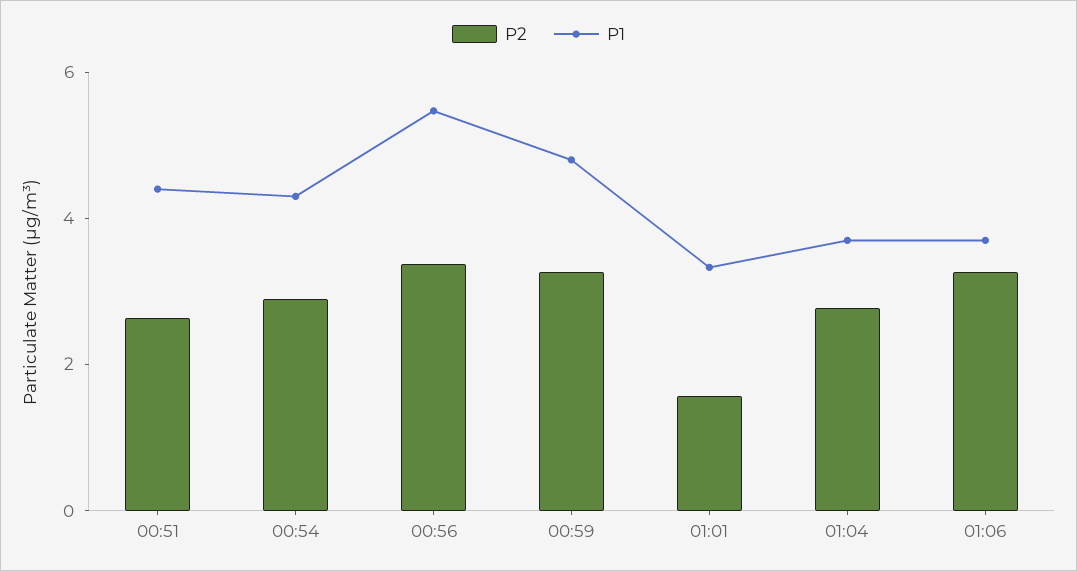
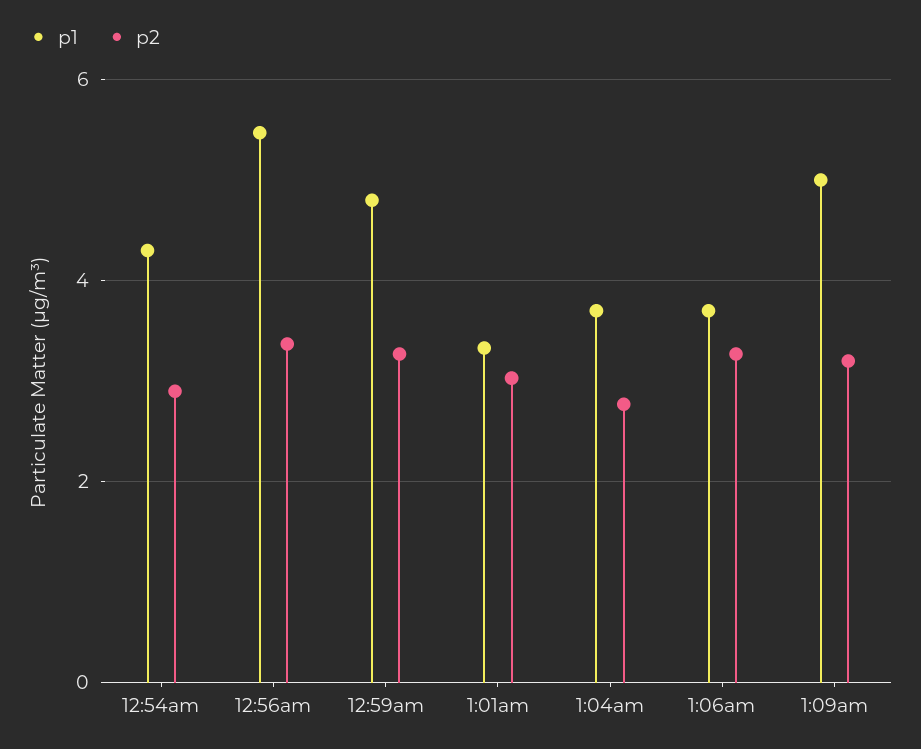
P2, 00:51: 2.5 -> none
P1, 00:51: 4.5 -> none
P2, 01:01: 1.5 -> 3
P1, 1:09am: none -> 5
P2, 1:09am: none -> 3.2

